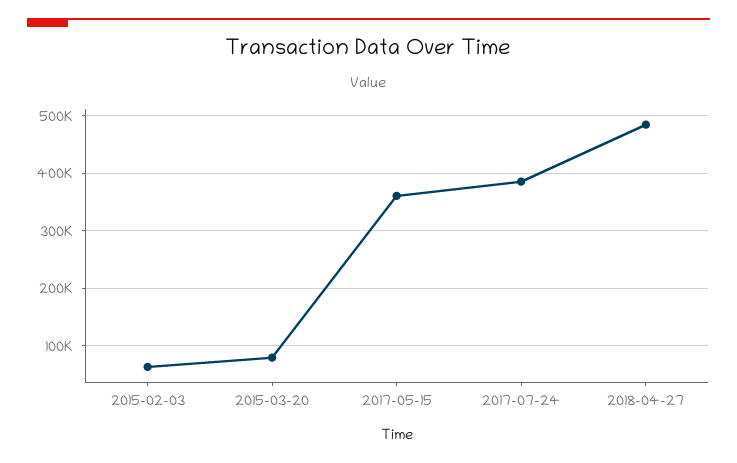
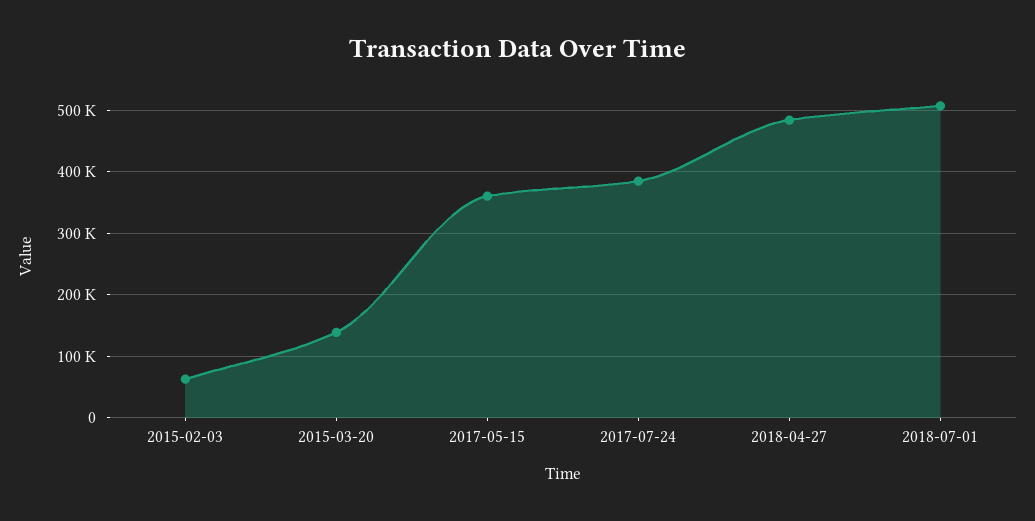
2015-03-20: 80000 -> 140000
2018-07-01: none -> 510000

